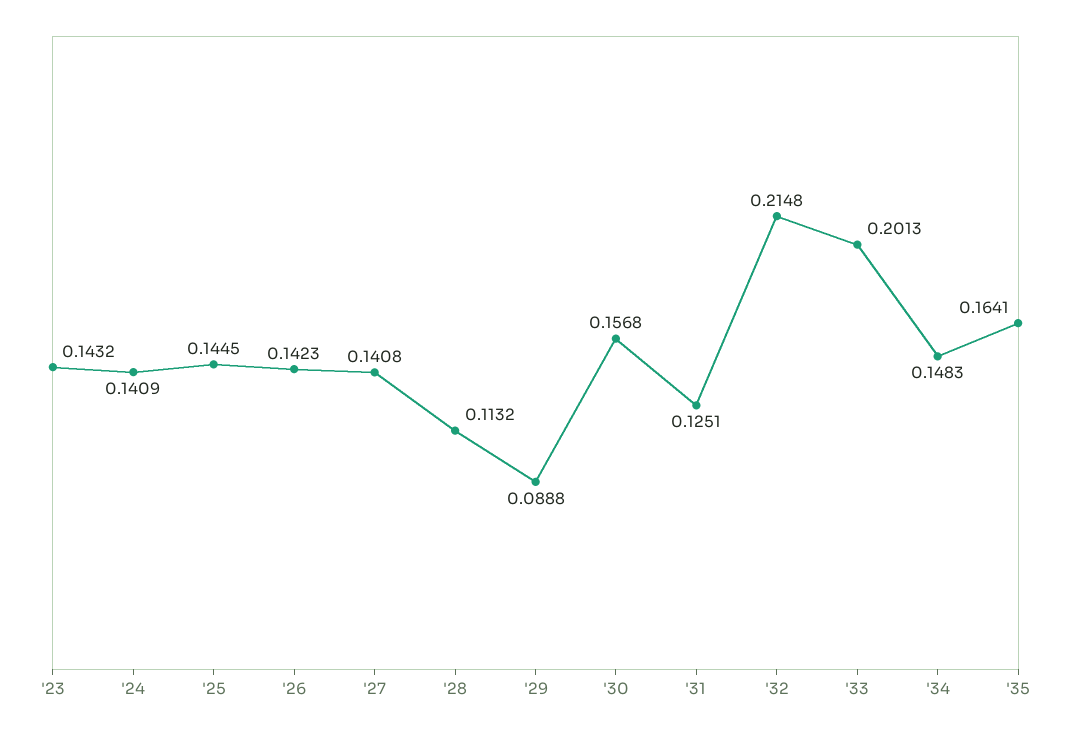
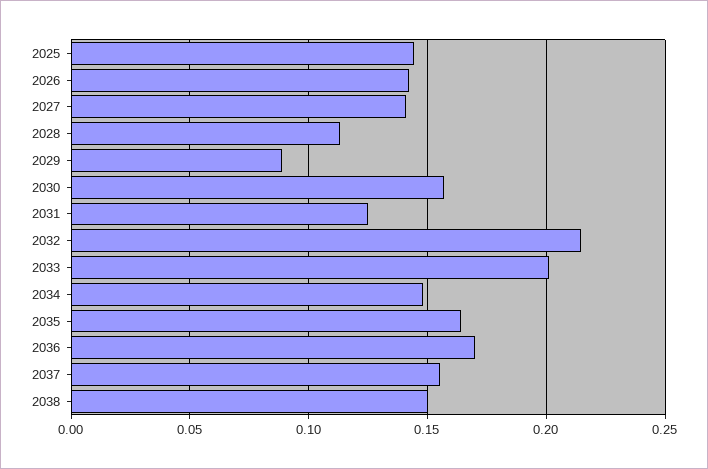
'23: 0.1432 -> none
'24: 0.1409 -> none
2036: none -> 0.17
2037: none -> 0.155
2038: none -> 0.15

